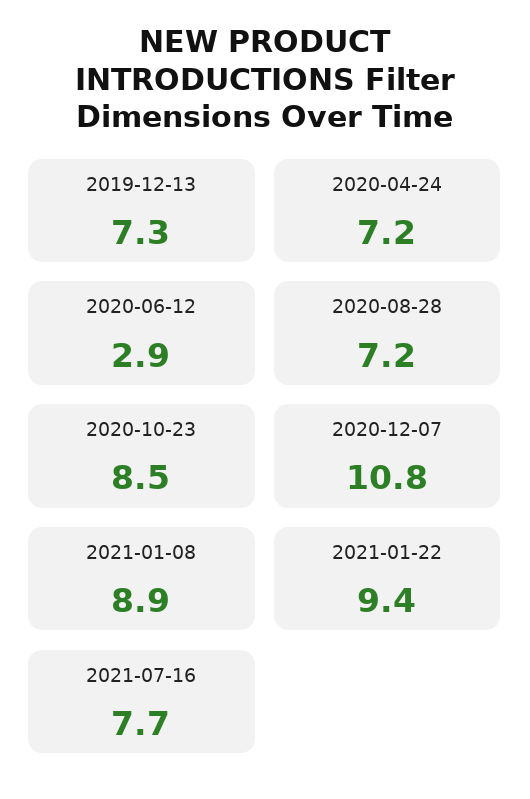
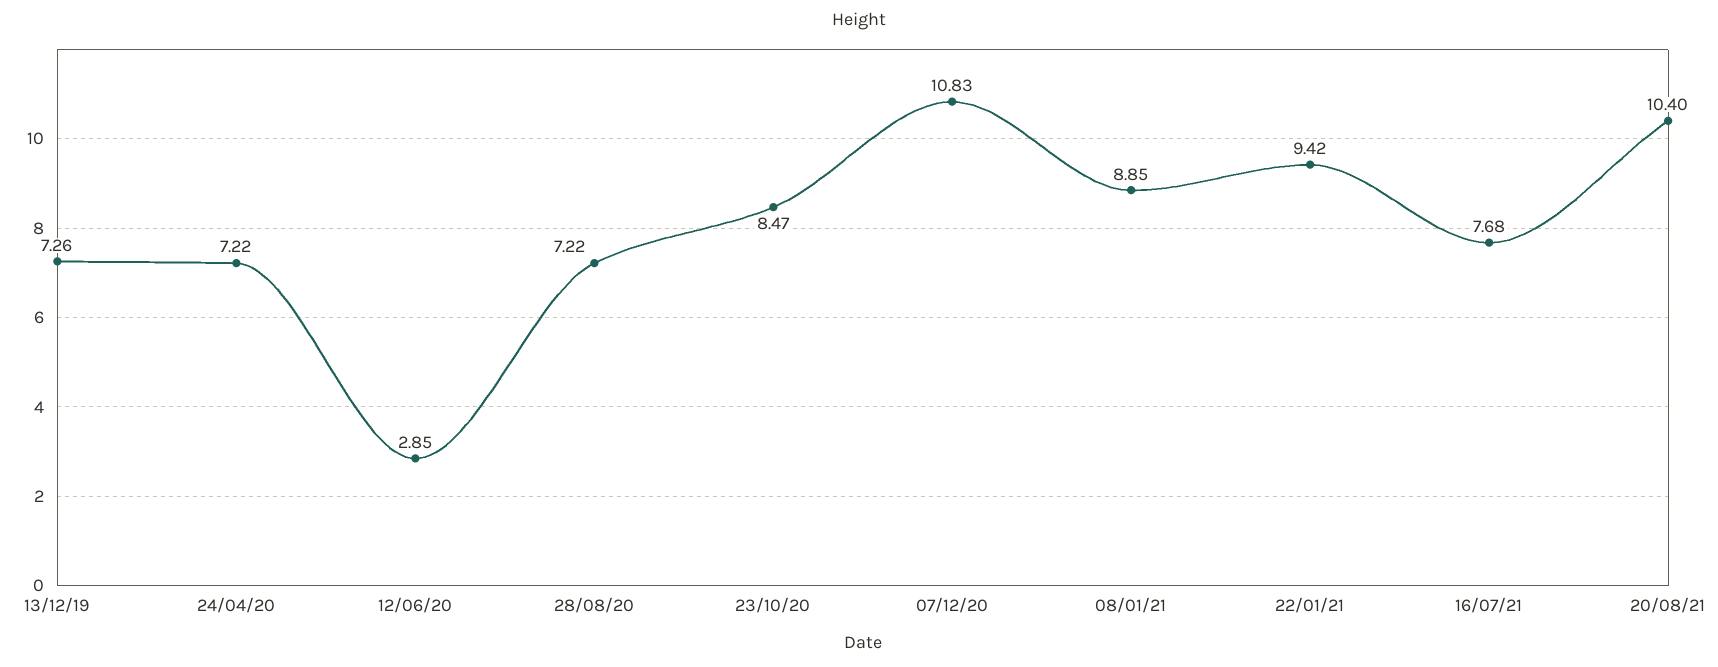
20/08/21: none -> 10.4

